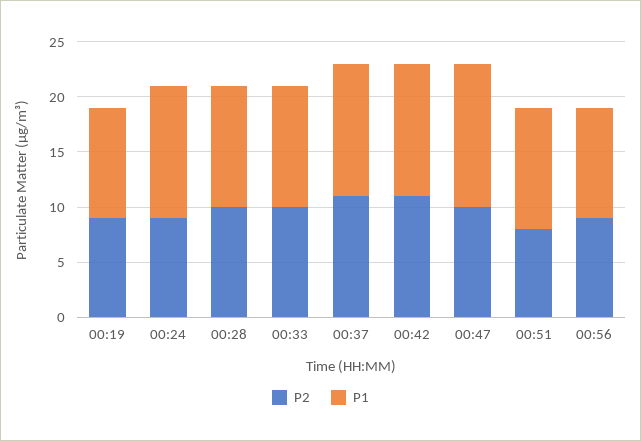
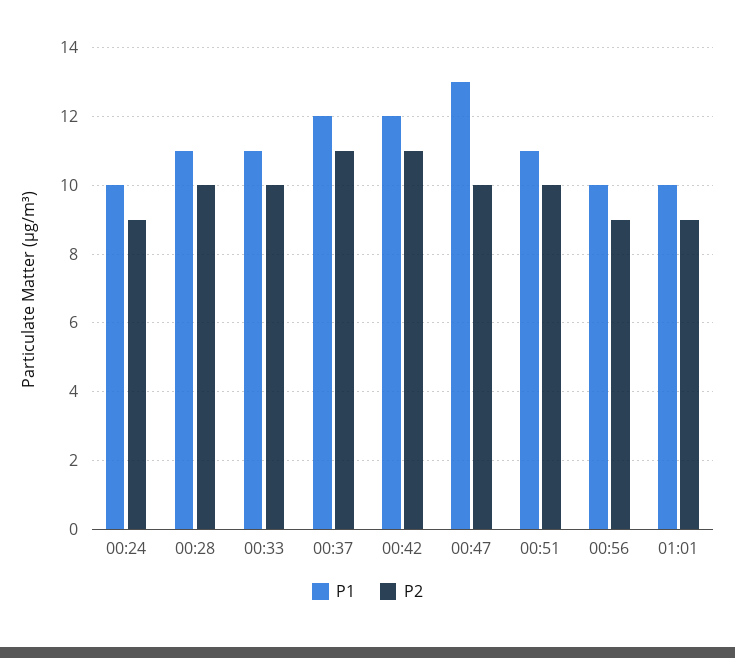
P2, 00:19: 9 -> none
P1, 00:19: 10 -> none
P1, 00:24: 12 -> 10
P2, 00:51: 8 -> 10
P1, 01:01: none -> 10
P2, 01:01: none -> 9

